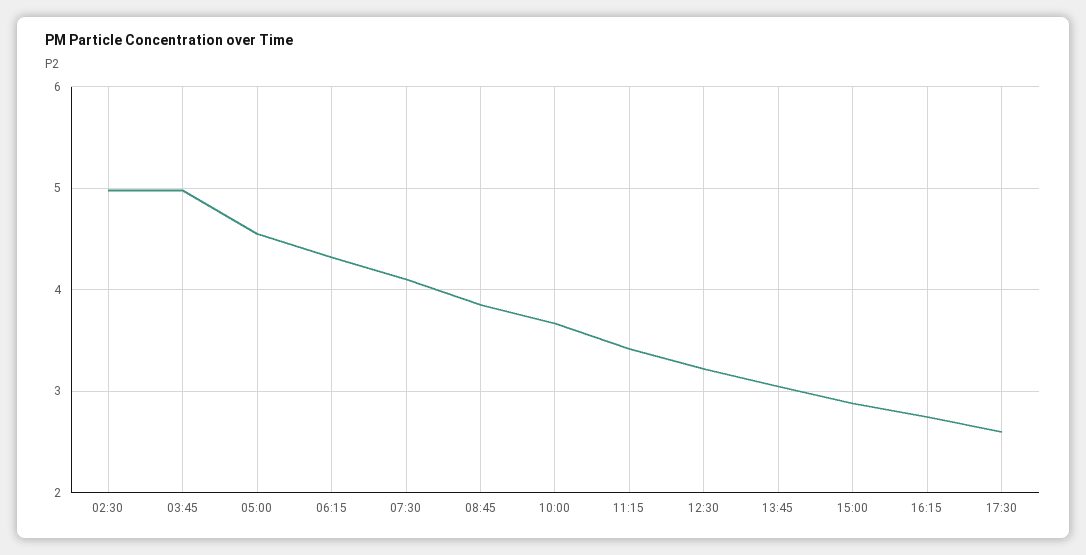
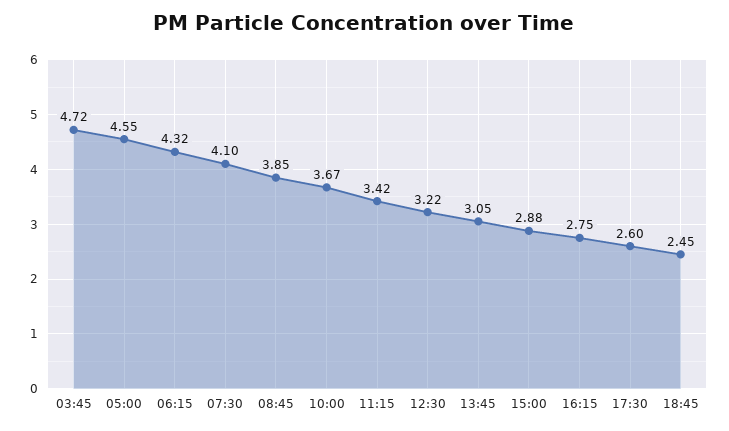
02:30: 5 -> none
03:45: 5 -> 4.72
18:45: none -> 2.45

